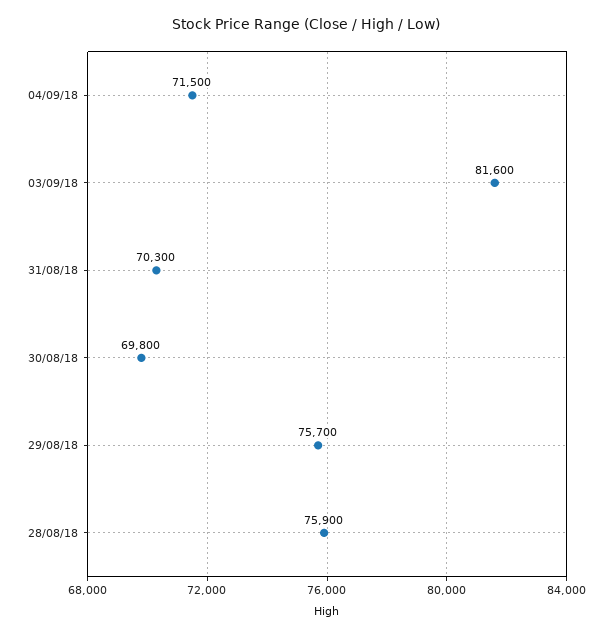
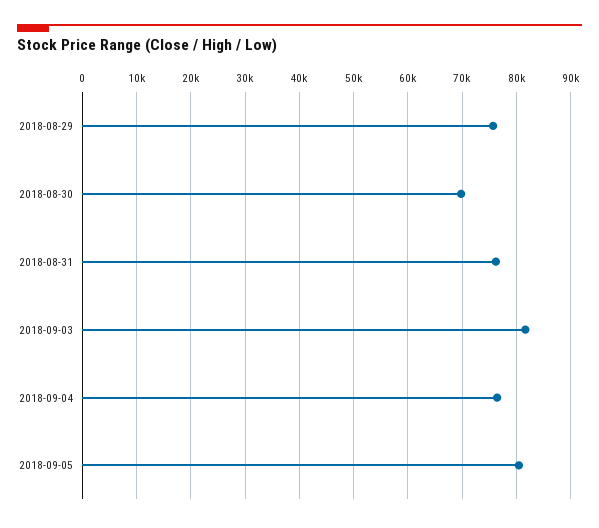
04/09/18: 71500 -> 76000
31/08/18: 70300 -> 76000
28/08/18: 75900 -> none
2018-09-05: none -> 80000

